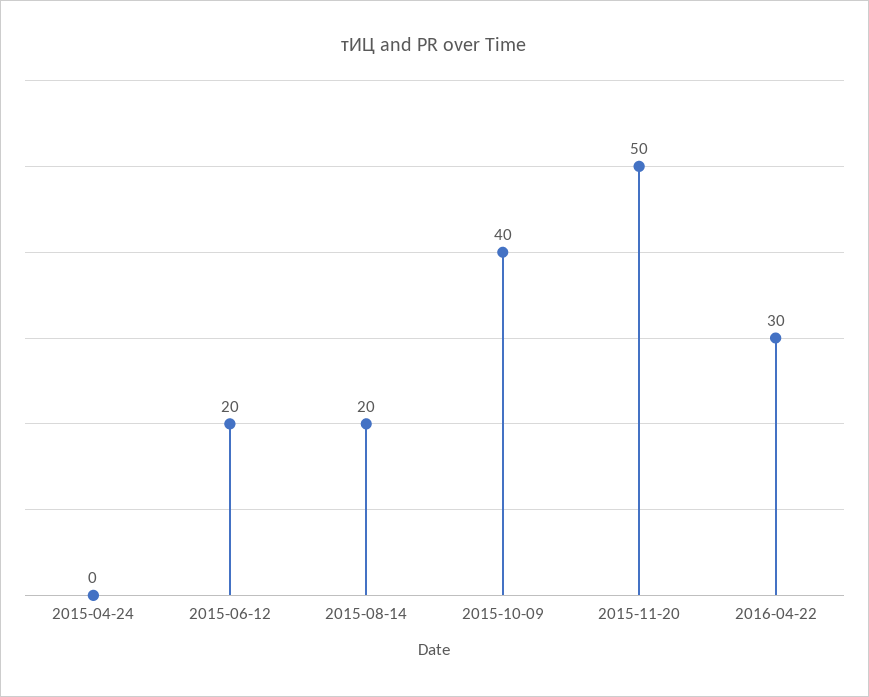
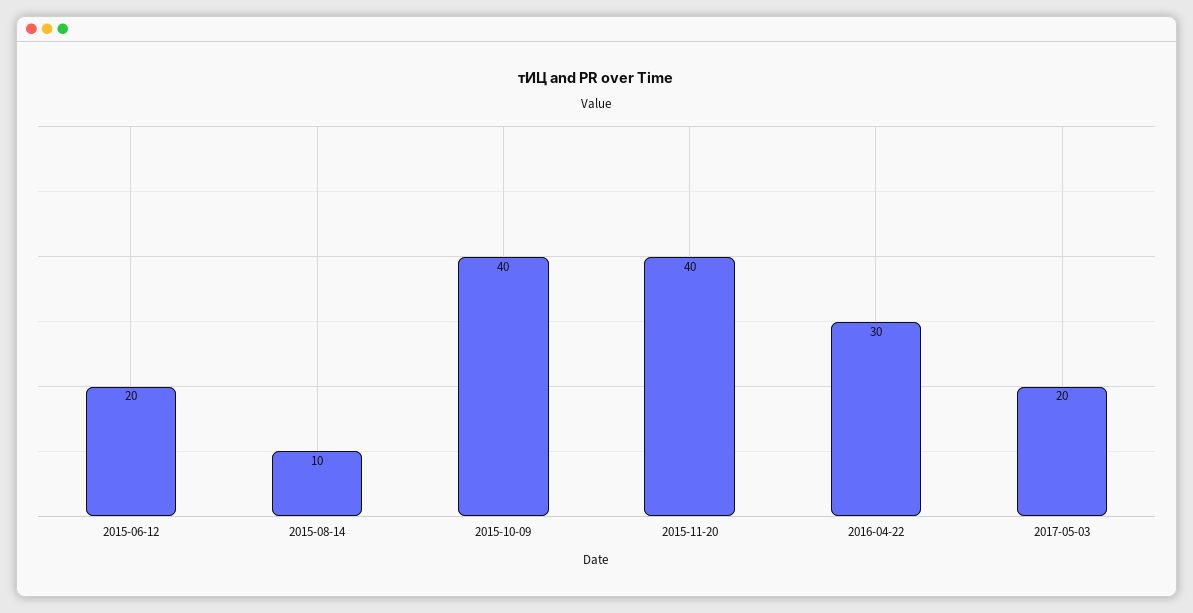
2015-04-24: 0 -> none
2015-08-14: 20 -> 10
2015-11-20: 50 -> 40
2017-05-03: none -> 20

